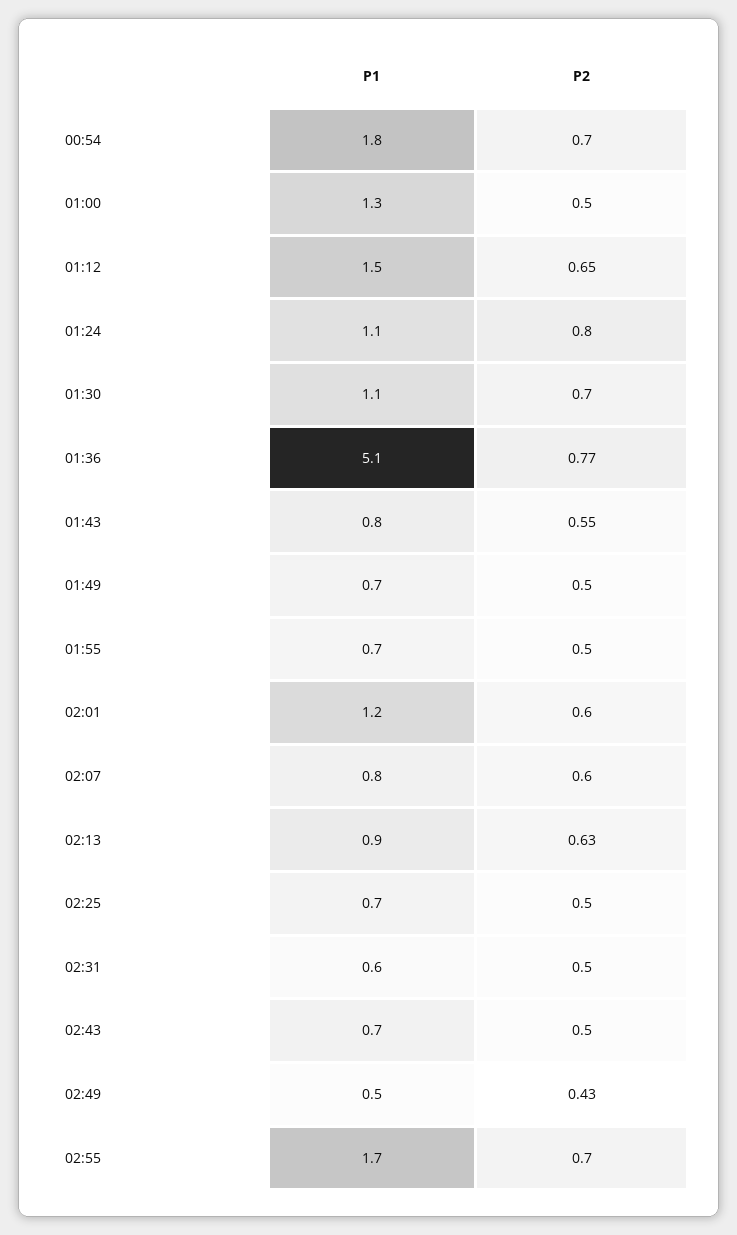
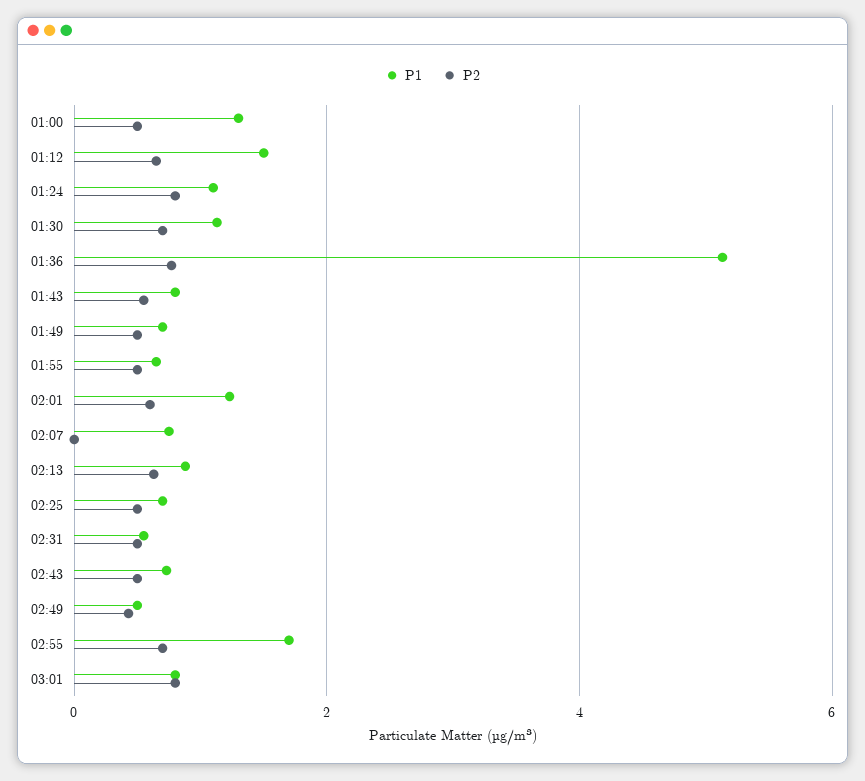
P1, 00:54: 1.8 -> none
P2, 00:54: 0.7 -> none
P2, 02:07: 0.6 -> 0
P1, 03:01: none -> 0.8
P2, 03:01: none -> 0.8

